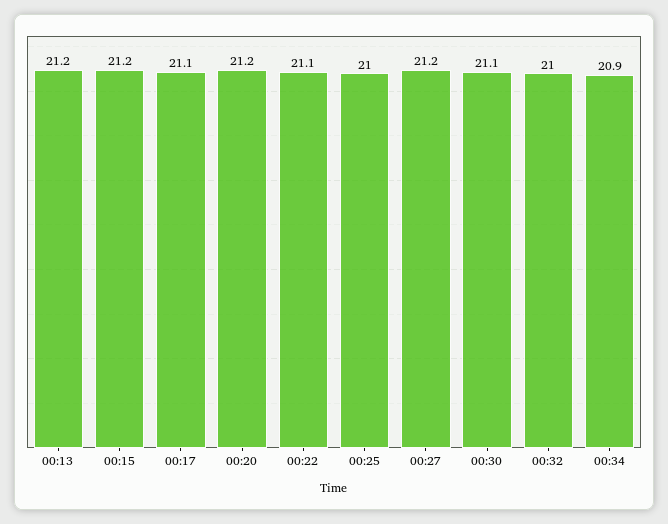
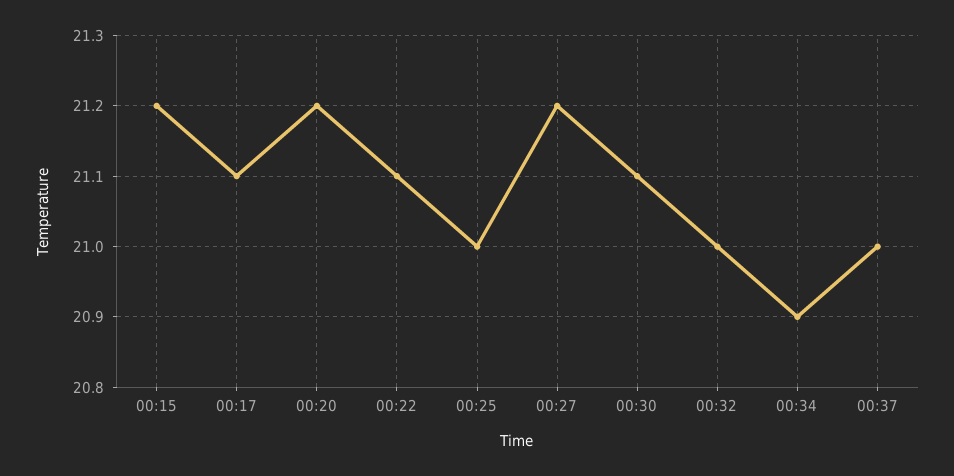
00:13: 21.2 -> none
00:37: none -> 21

